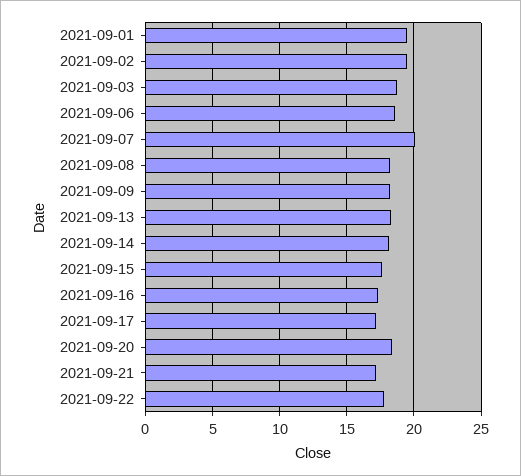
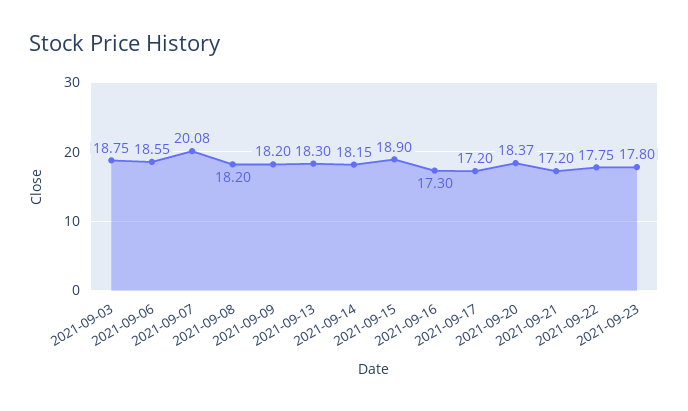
2021-09-01: 19.5 -> none
2021-09-02: 19.5 -> none
2021-09-15: 17.5 -> 18.9
2021-09-23: none -> 17.8

